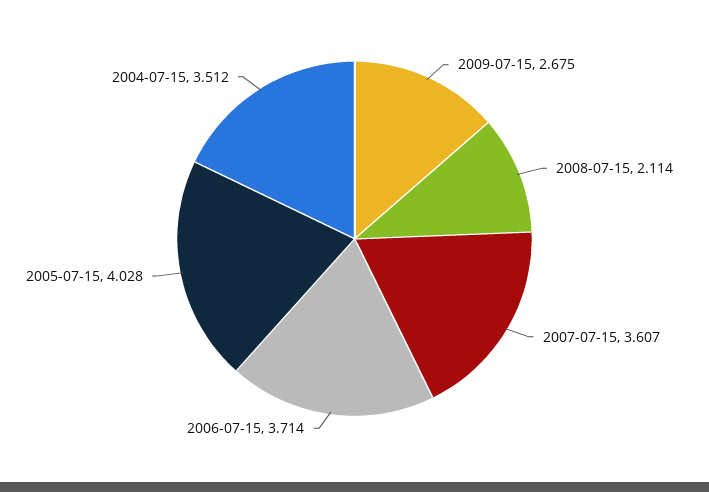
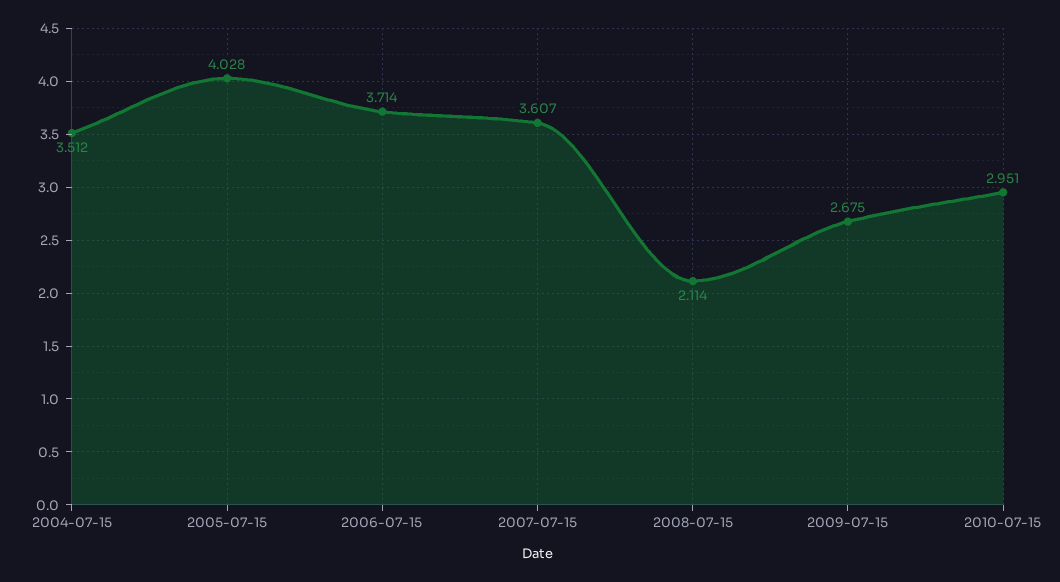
2010-07-15: none -> 2.951

